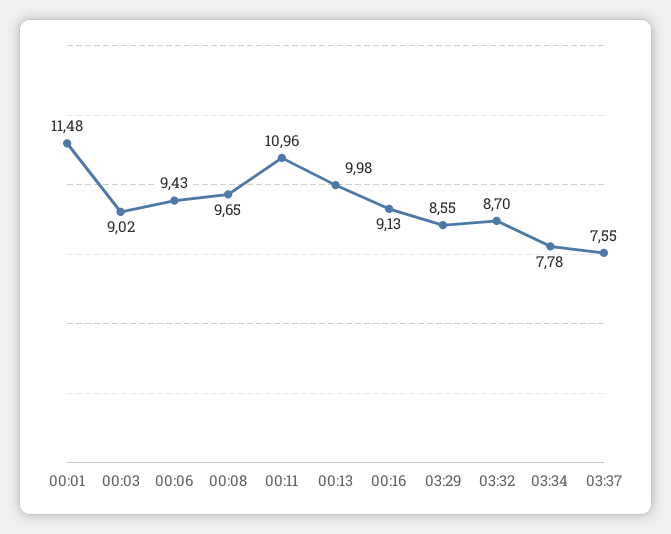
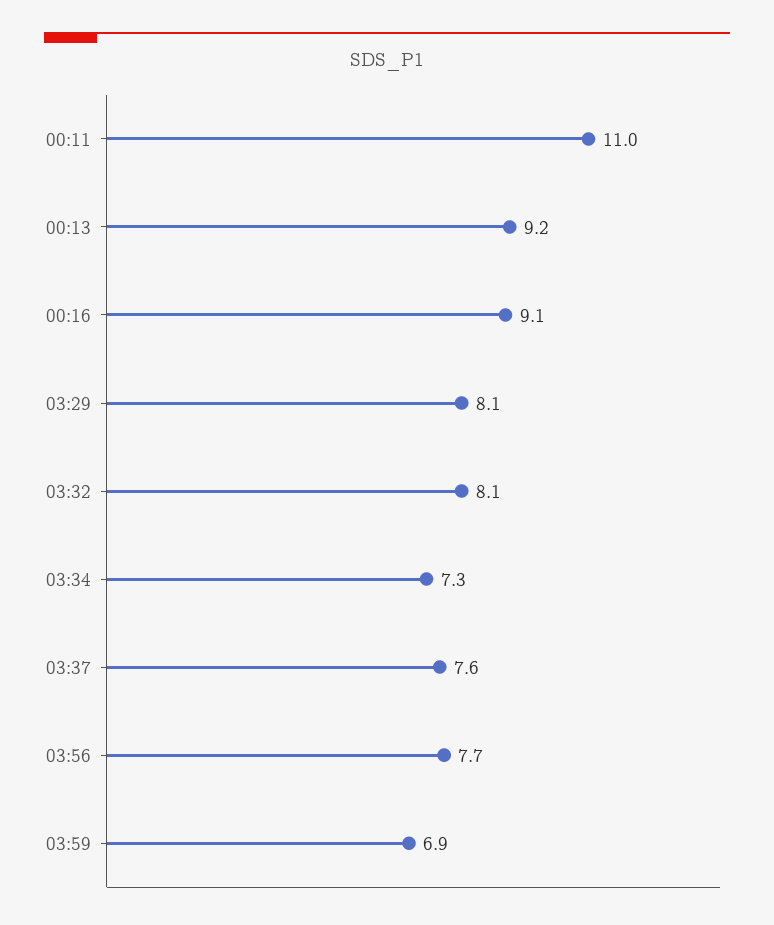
00:01: 11.48 -> none
00:03: 9.02 -> none
00:06: 9.43 -> none
00:08: 9.65 -> none
00:13: 9.98 -> 9.2
03:29: 8.55 -> 8.1
03:32: 8.7 -> 8.1
03:34: 7.78 -> 7.3
03:56: none -> 7.7
03:59: none -> 6.9

